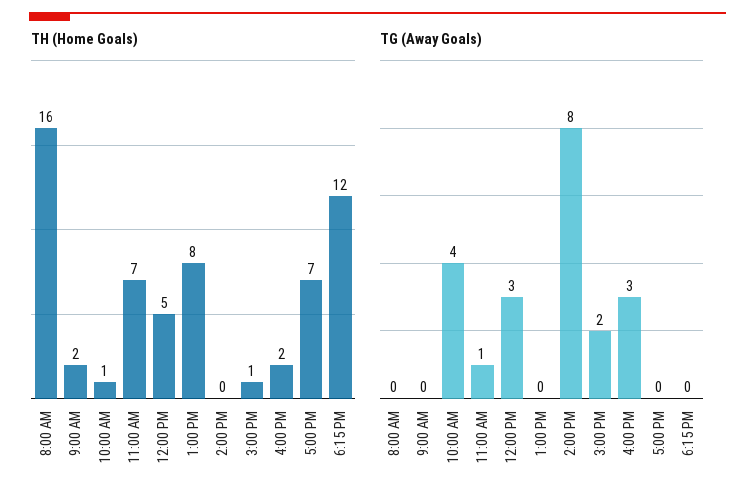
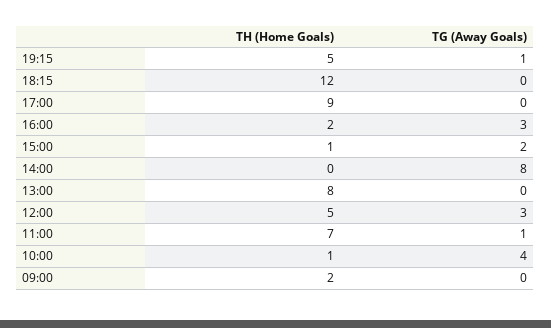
TH (Home Goals), 8:00 AM: 16 -> none
TH (Home Goals), 5:00 PM: 7 -> 9
TG (Away Goals), 8:00 AM: 0 -> none
TH (Home Goals), 19:15: none -> 5
TG (Away Goals), 19:15: none -> 1

